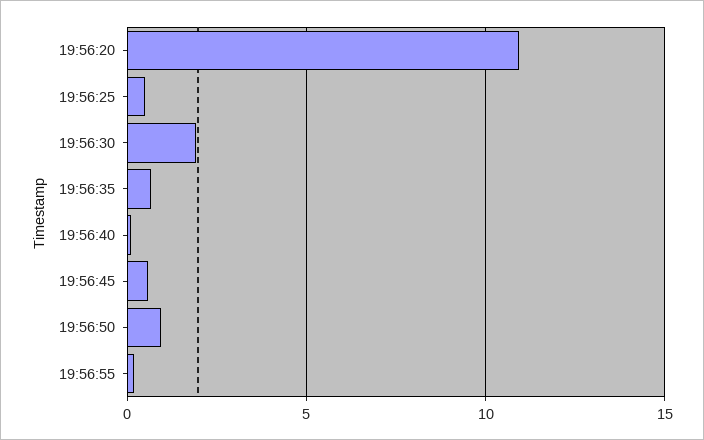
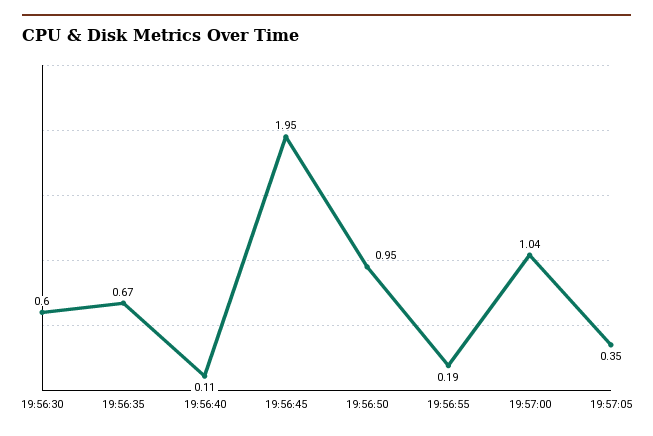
19:56:20: 11 -> none
19:56:25: 0.5 -> none
19:56:30: 2 -> 0.6
19:56:45: 0.5 -> 1.95
19:57:00: none -> 1.04
19:57:05: none -> 0.35

